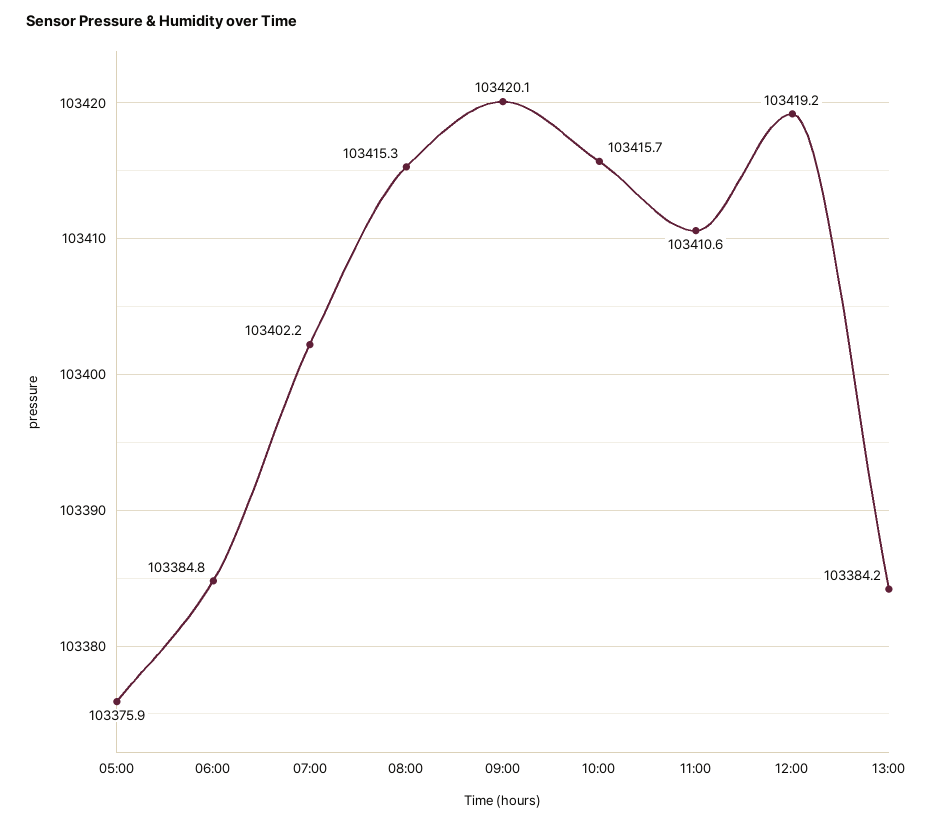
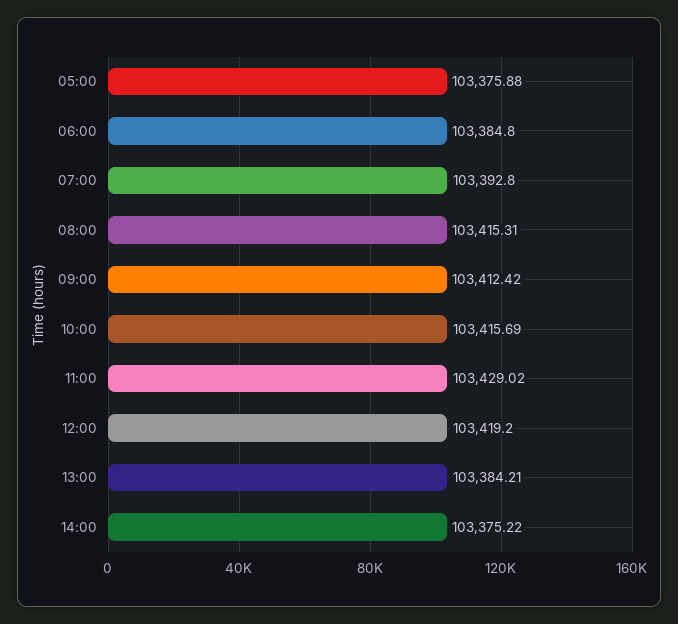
07:00: 103402.2 -> 103392.8
09:00: 103420.1 -> 103412.42
11:00: 103410.6 -> 103429.02
14:00: none -> 103375.22

